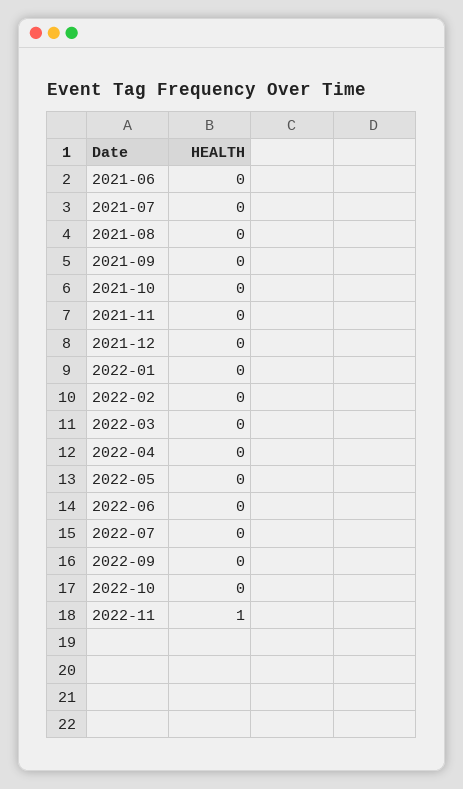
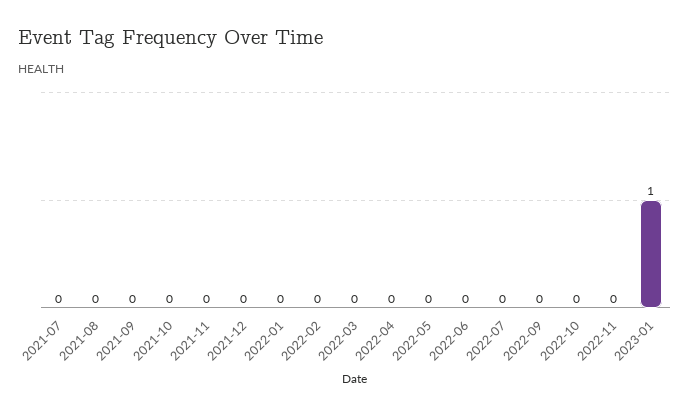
2021-06: 0 -> none
2022-11: 1 -> 0
2023-01: none -> 1

